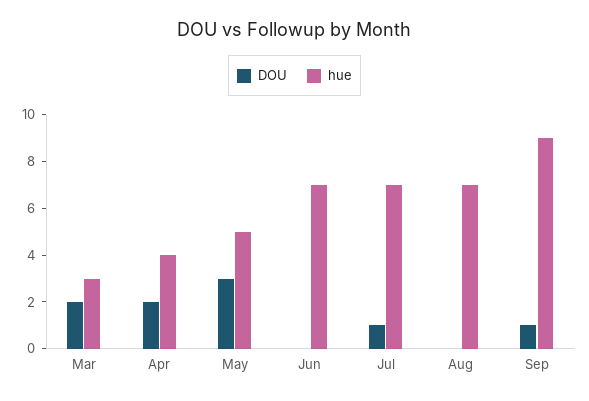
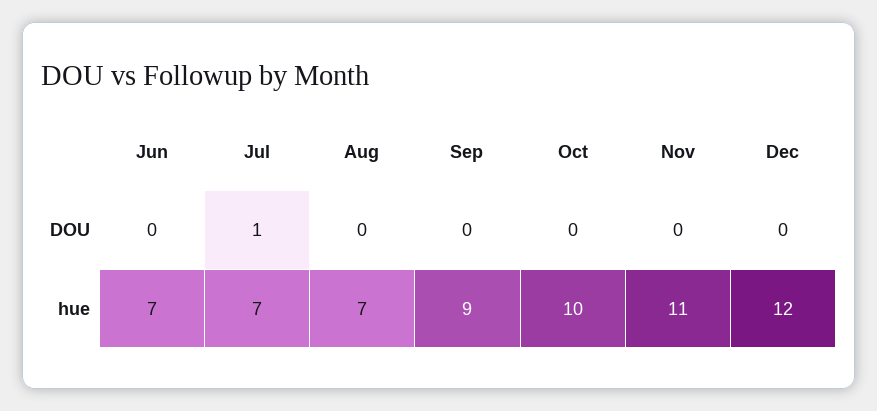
DOU, Mar: 2 -> none
hue, Mar: 3 -> none
DOU, Apr: 2 -> none
hue, Apr: 4 -> none
DOU, May: 3 -> none
hue, May: 5 -> none
DOU, Sep: 1 -> 0
DOU, Oct: none -> 0
DOU, Nov: none -> 0
DOU, Dec: none -> 0
hue, Oct: none -> 10
hue, Nov: none -> 11
hue, Dec: none -> 12

